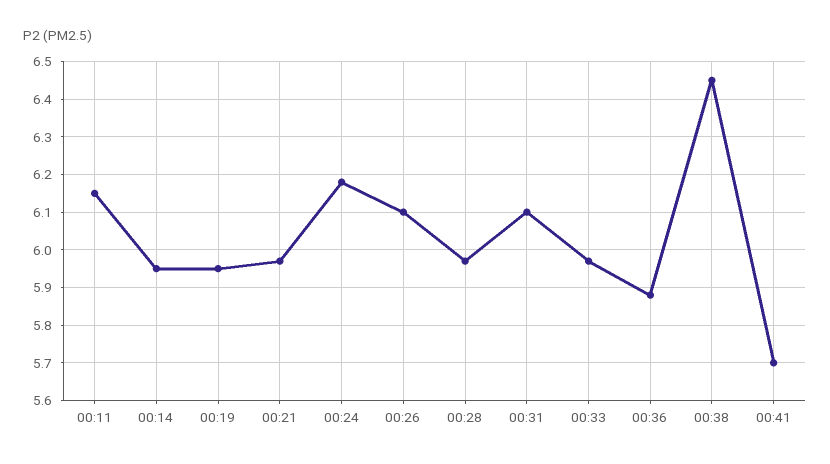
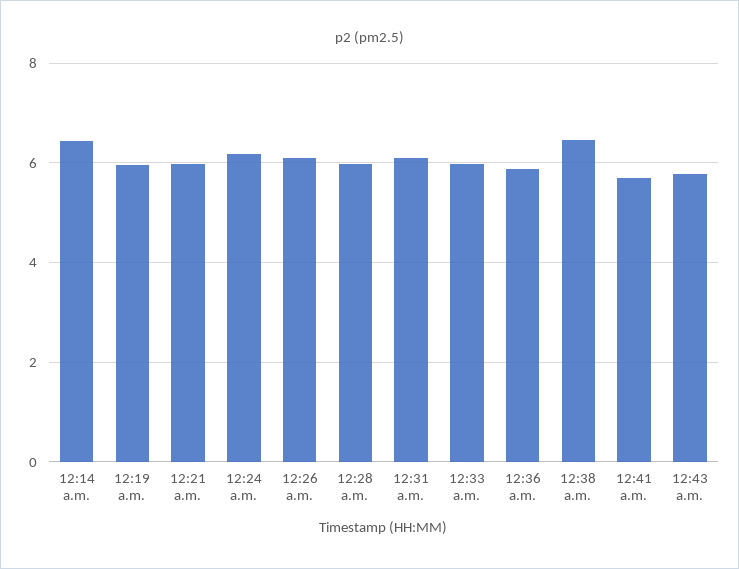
00:11: 6.15 -> none
00:14: 5.95 -> 6.4
12:43 a.m.: none -> 5.8

